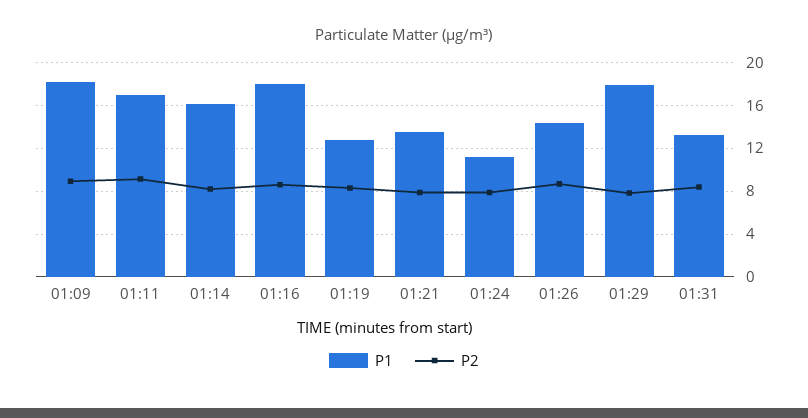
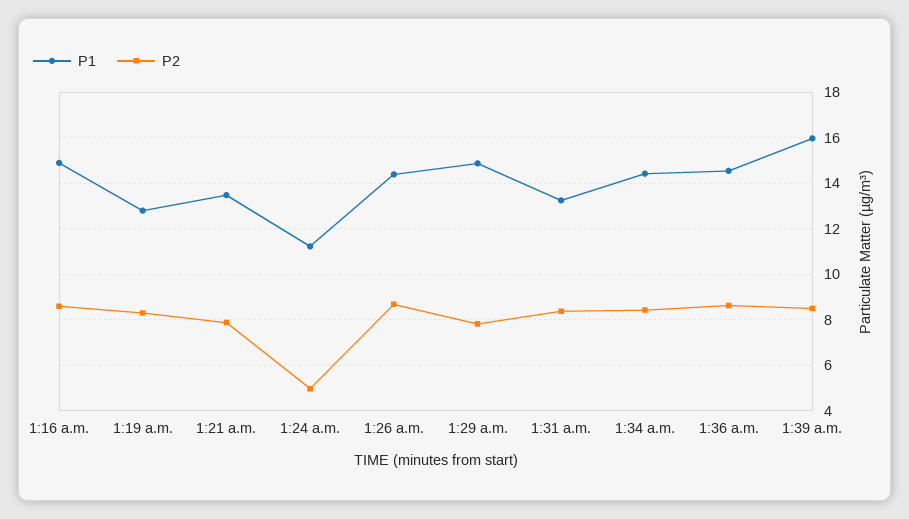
P1, 01:09: 18 -> none
P2, 01:09: 9 -> none
P1, 01:11: 17 -> none
P2, 01:11: 9 -> none
P1, 01:14: 16 -> none
P2, 01:14: 8 -> none
P1, 01:16: 18 -> 15
P2, 01:24: 8 -> 5
P1, 01:29: 18 -> 15
P1, 1:34 a.m.: none -> 14.5
P2, 1:34 a.m.: none -> 8.5
P1, 1:36 a.m.: none -> 14.5
P2, 1:36 a.m.: none -> 8.5
P1, 1:39 a.m.: none -> 16
P2, 1:39 a.m.: none -> 8.5

